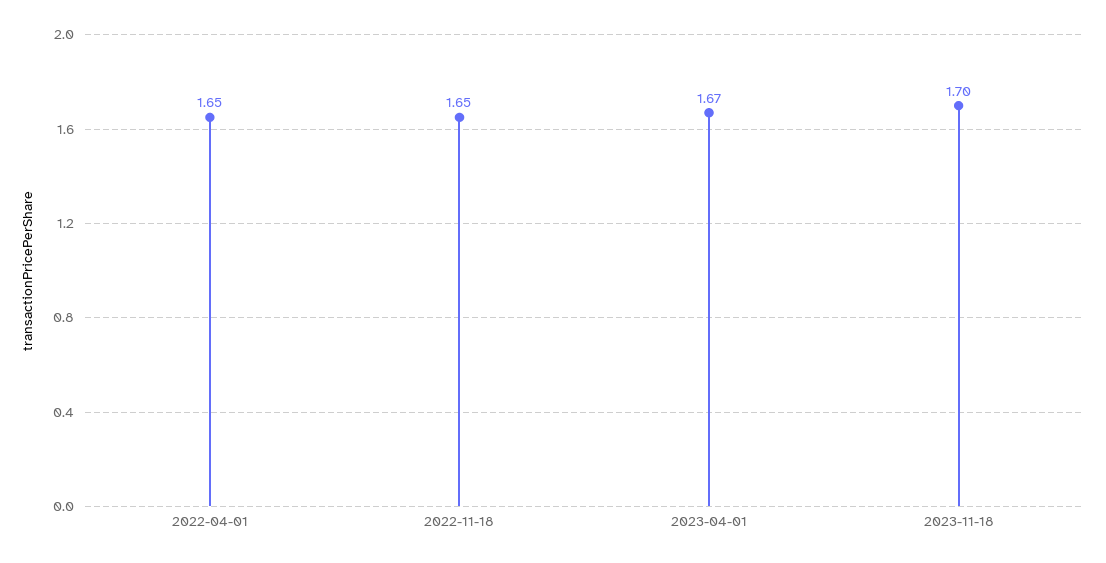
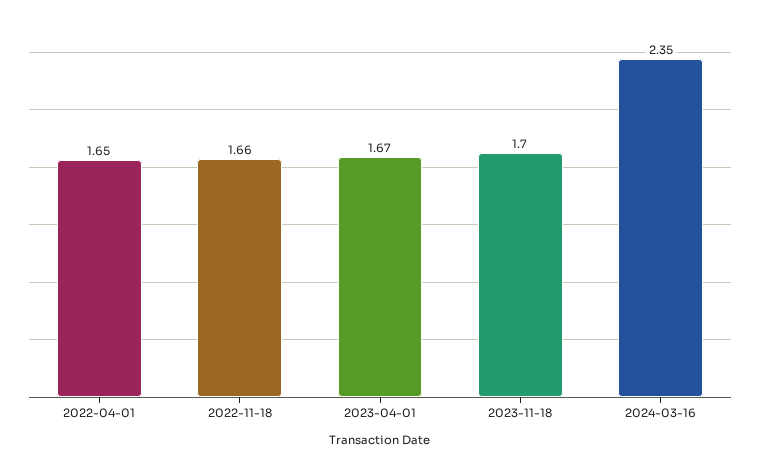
2022-11-18: 1.65 -> 1.66
2024-03-16: none -> 2.35

